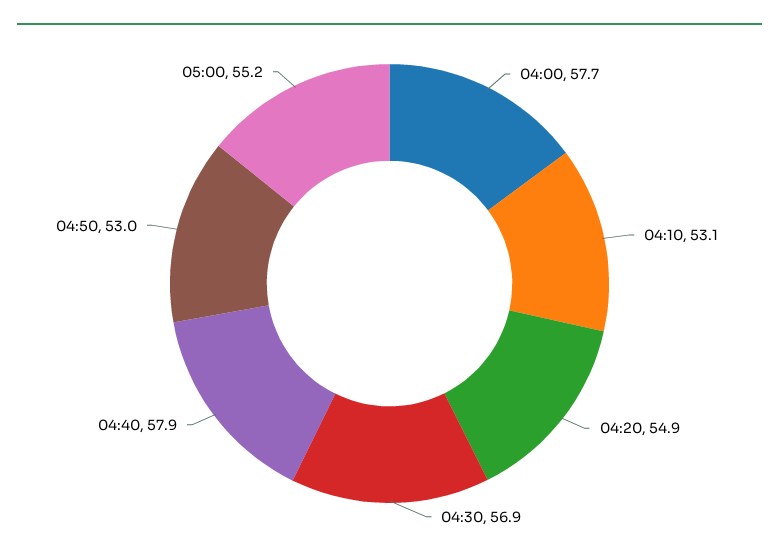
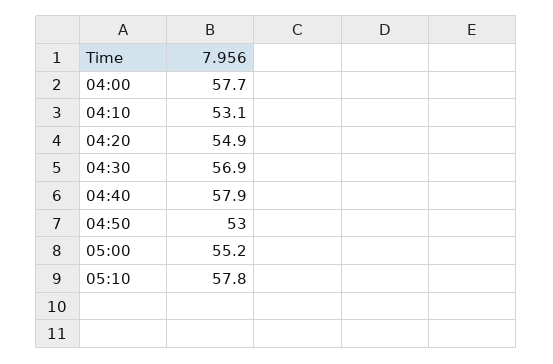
05:10: none -> 57.8

